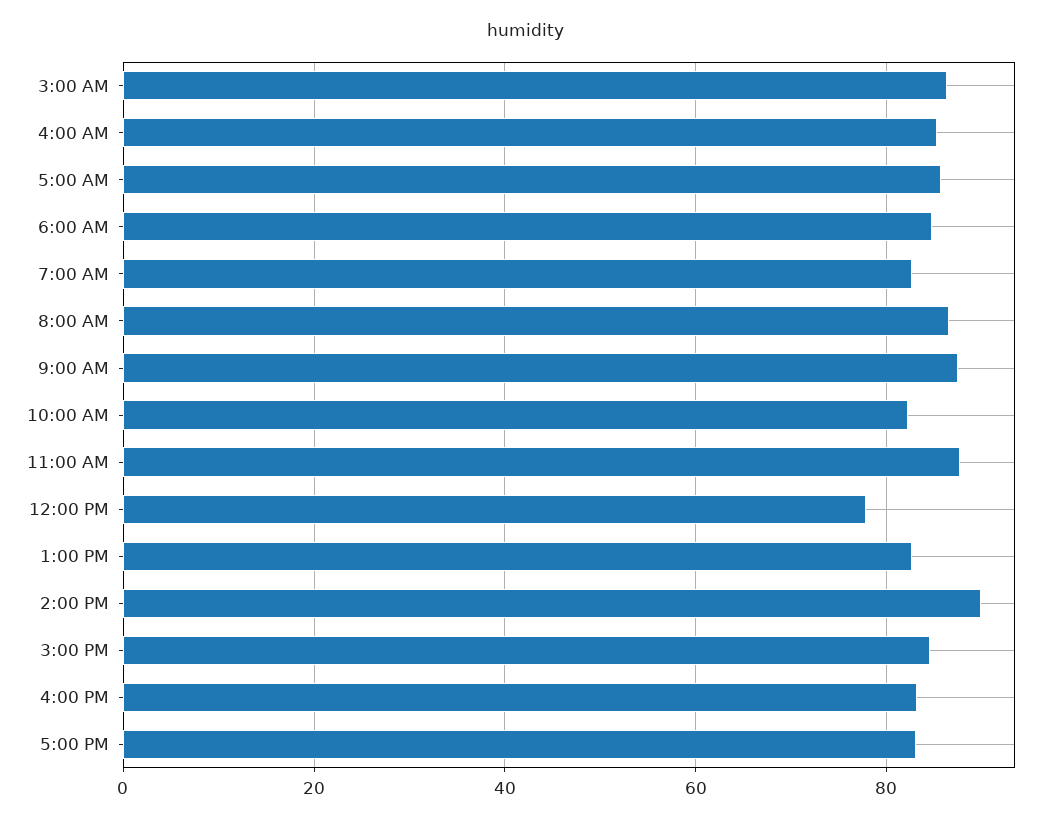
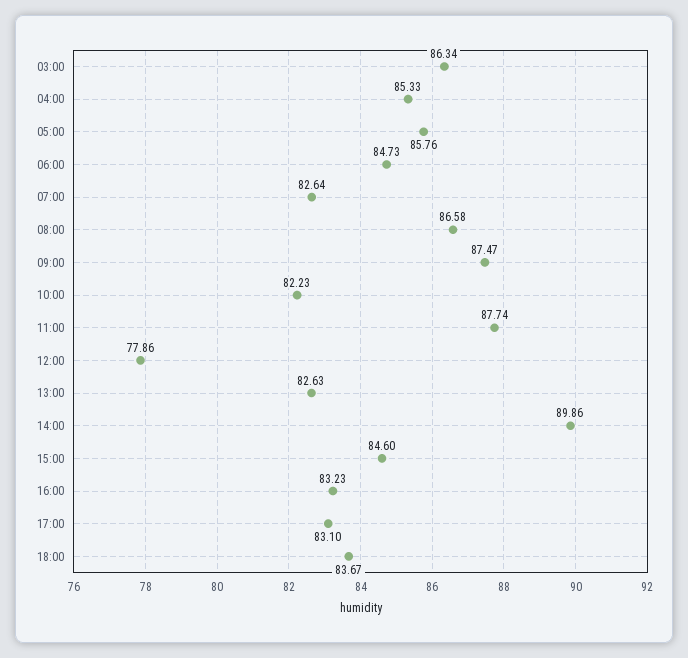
18:00: none -> 83.67

